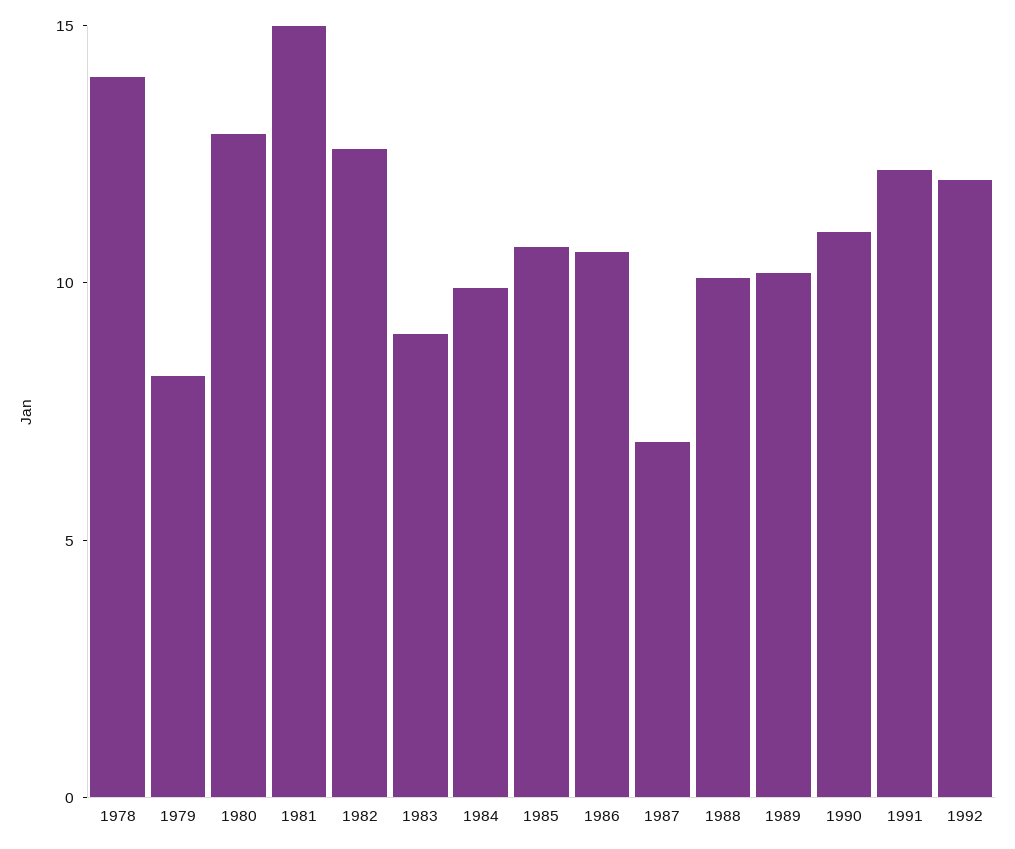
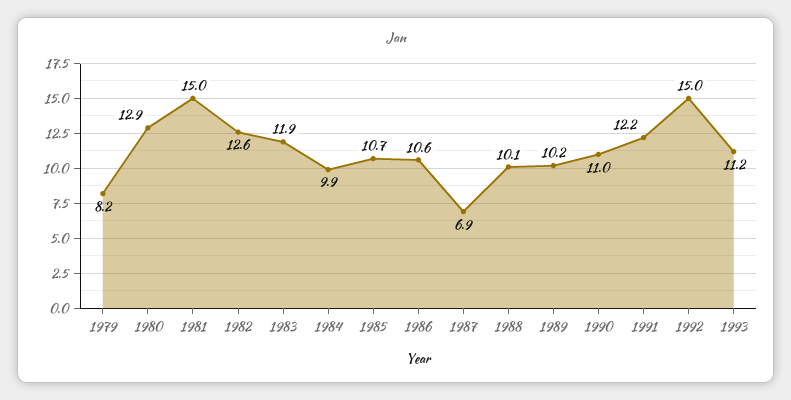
1978: 14 -> none
1983: 9 -> 11.9
1992: 12 -> 15
1993: none -> 11.2

